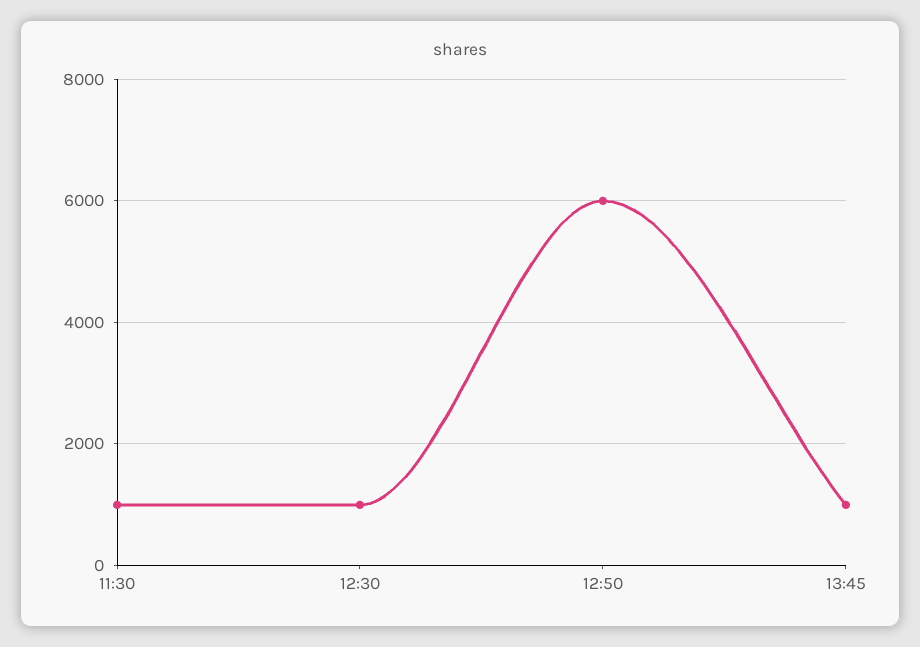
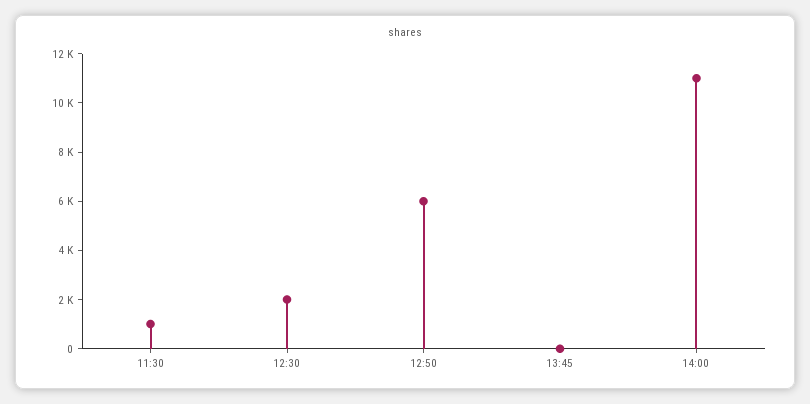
12:30: 1000 -> 2000
13:45: 1000 -> 0
14:00: none -> 11000

